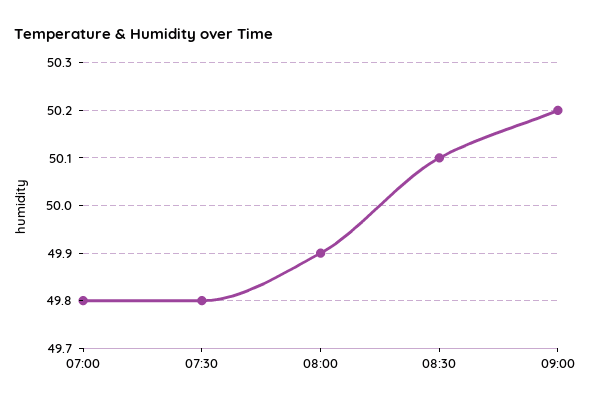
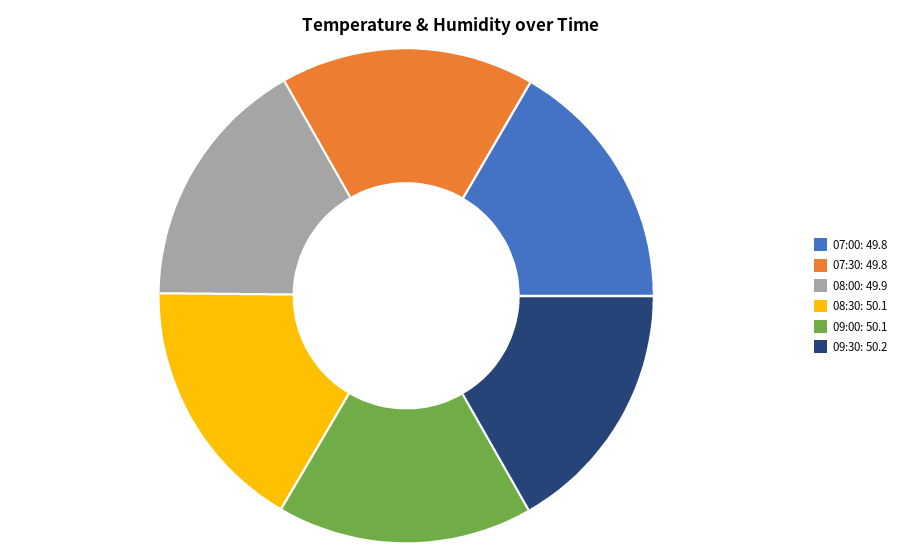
09:00: 50.2 -> 50.1
09:30: none -> 50.2

